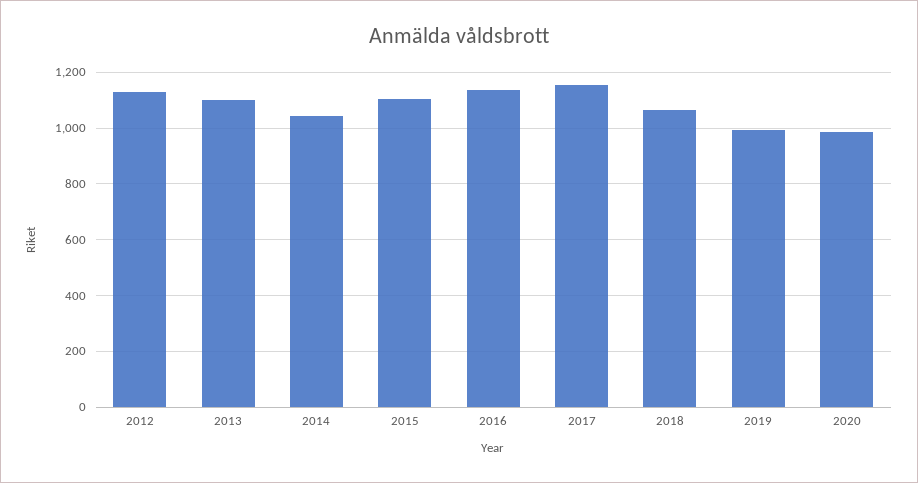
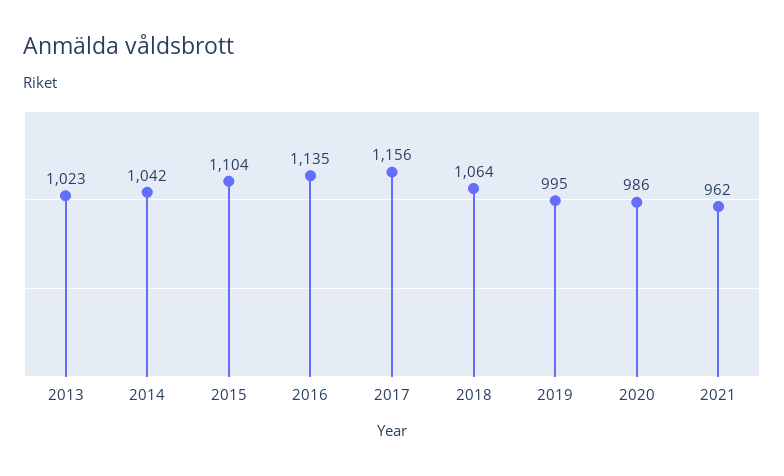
2012: 1125 -> none
2013: 1100 -> 1023
2021: none -> 962

